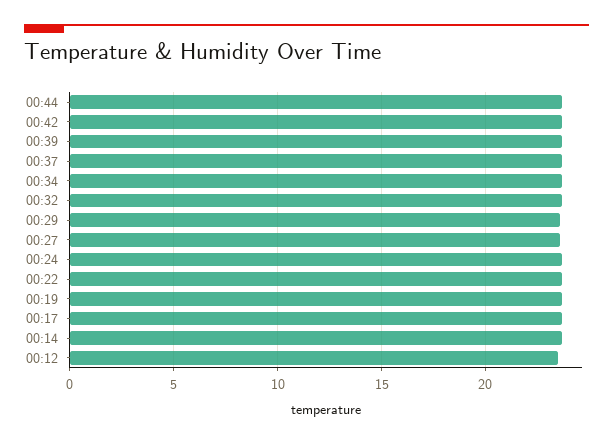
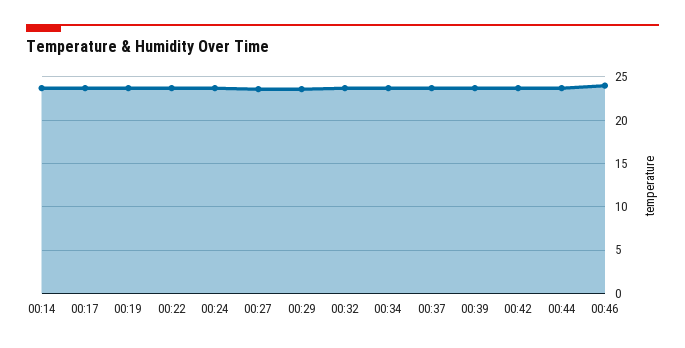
00:12: 23.5 -> none
00:46: none -> 24

